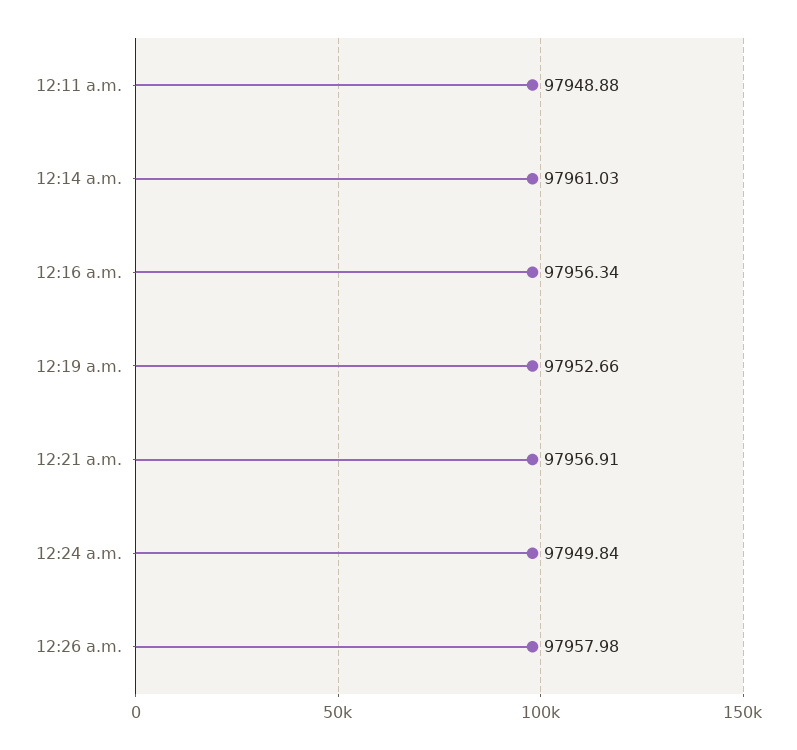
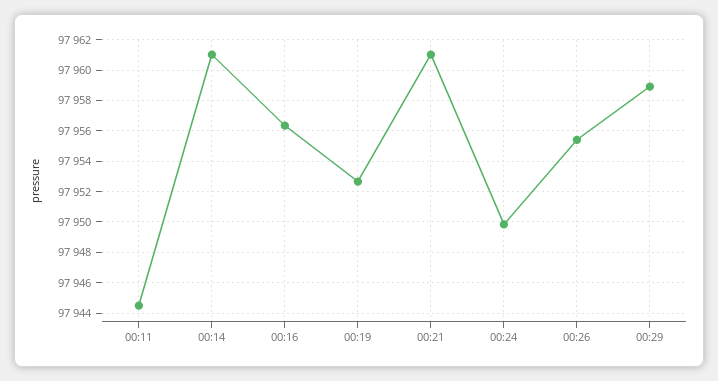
12:11 a.m.: 97948.88 -> 97944.5
12:21 a.m.: 97956.91 -> 97961
12:26 a.m.: 97957.98 -> 97955.5
00:29: none -> 97959

